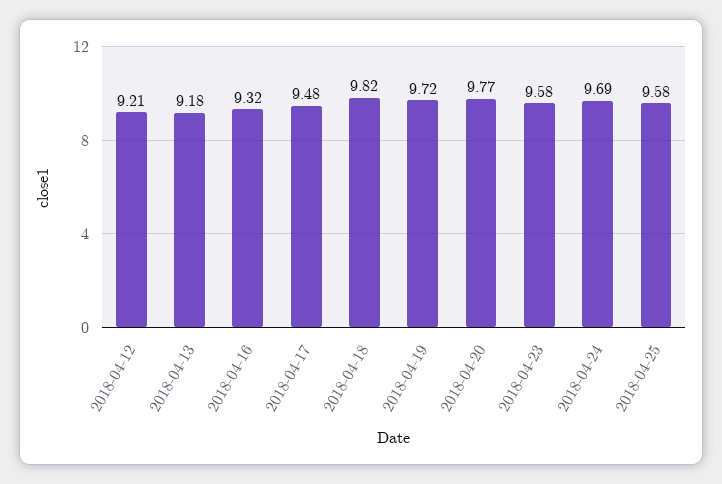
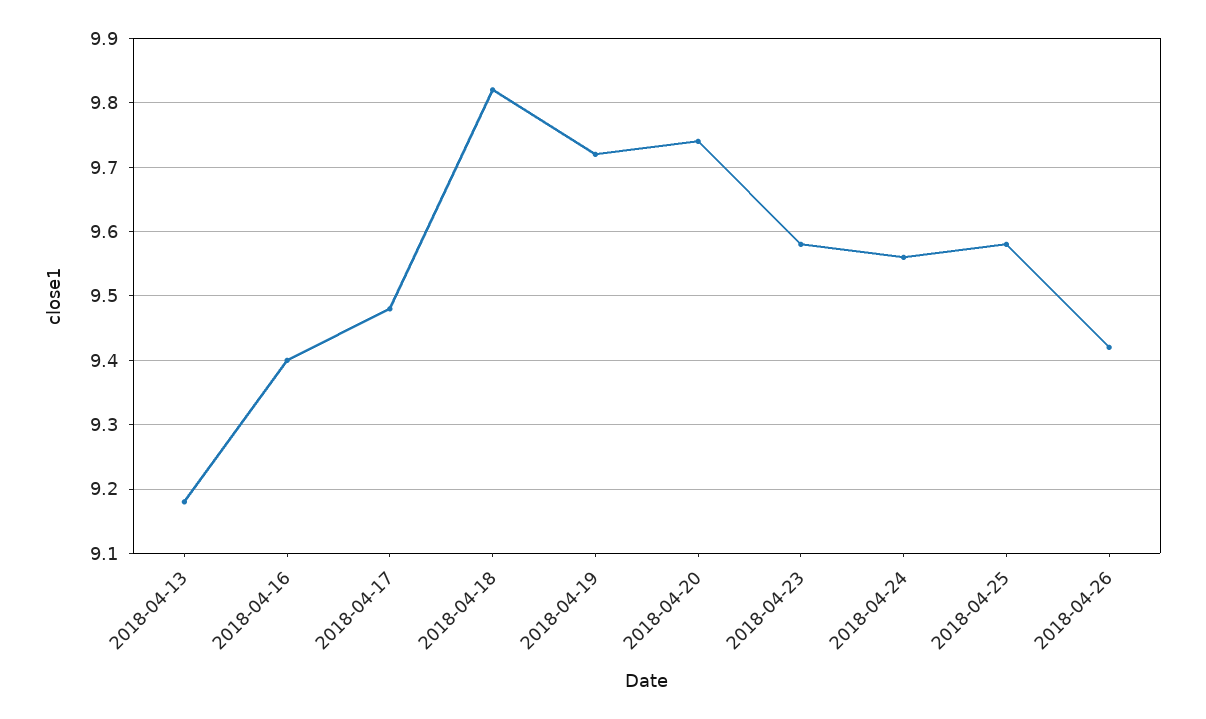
2018-04-12: 9.21 -> none
2018-04-16: 9.32 -> 9.4
2018-04-20: 9.77 -> 9.74
2018-04-24: 9.69 -> 9.56
2018-04-26: none -> 9.42

